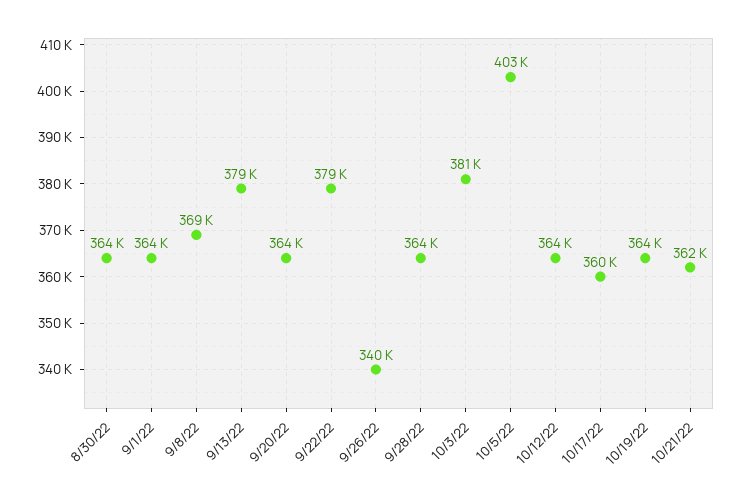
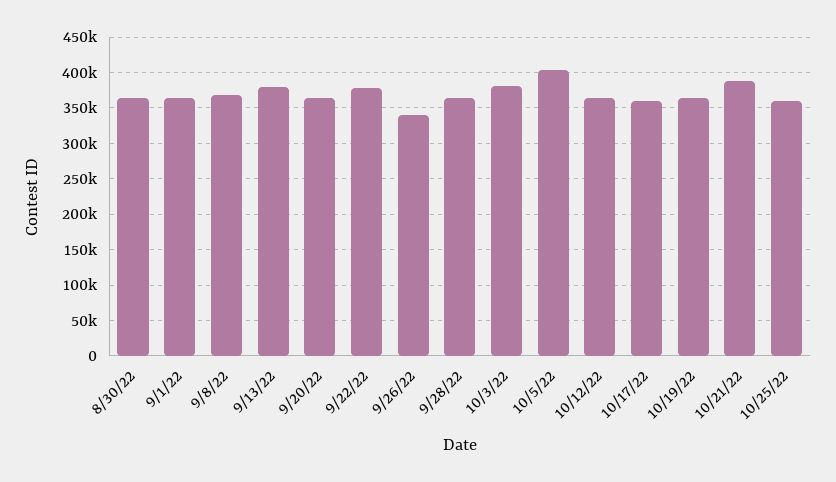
10/21/22: 362000 -> 390000
10/25/22: none -> 360000

